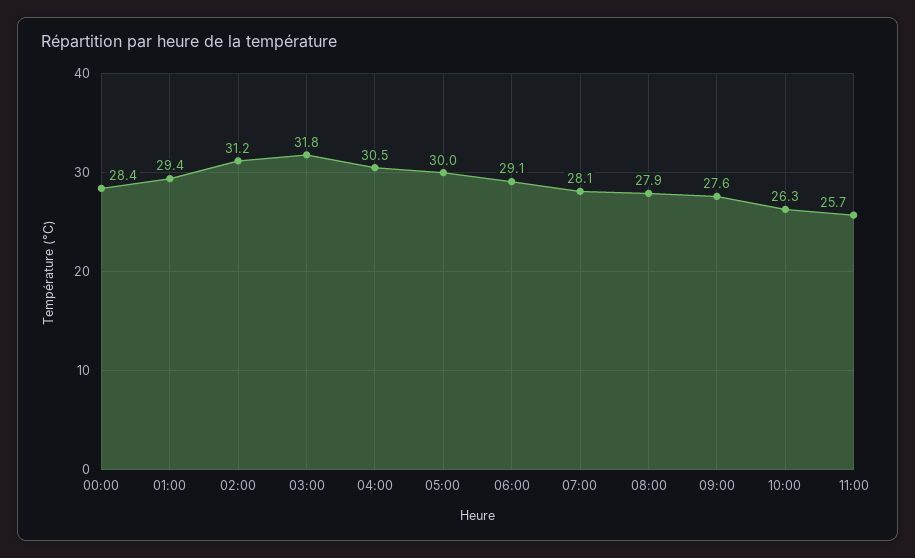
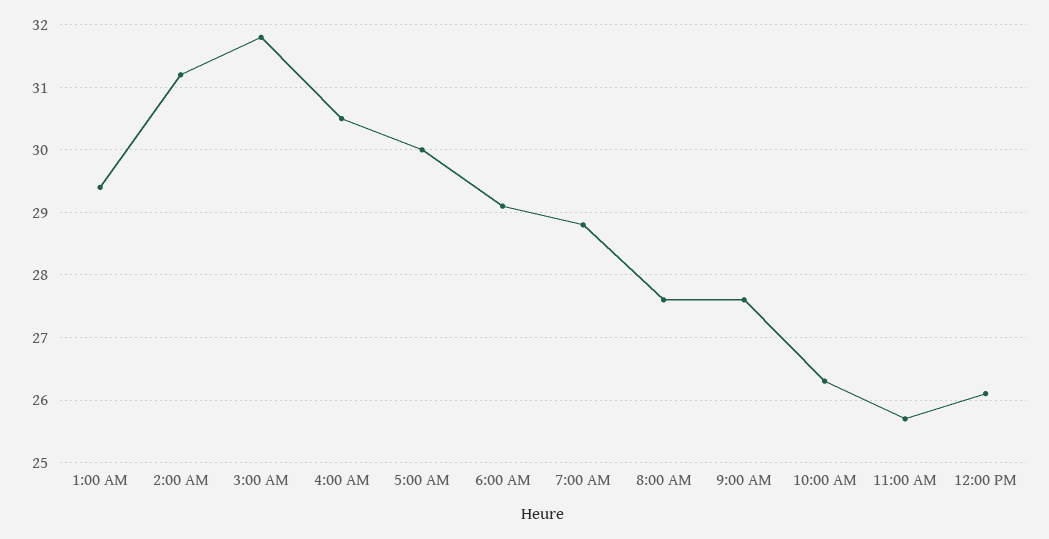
00:00: 28.4 -> none
07:00: 28.1 -> 28.8
08:00: 27.9 -> 27.6
12:00 PM: none -> 26.1

